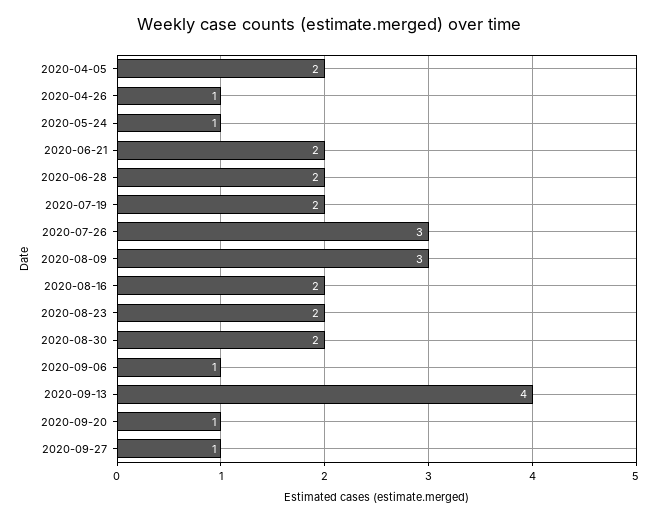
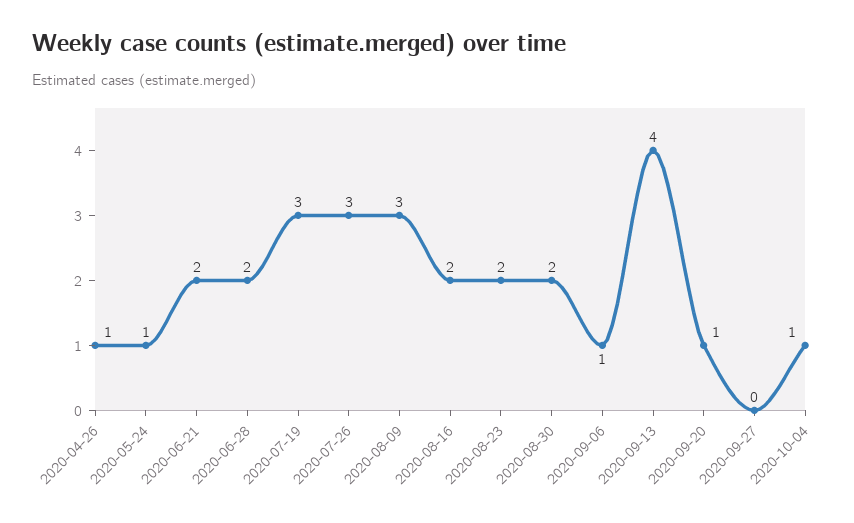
2020-04-05: 2 -> none
2020-07-19: 2 -> 3
2020-09-27: 1 -> 0
2020-10-04: none -> 1

